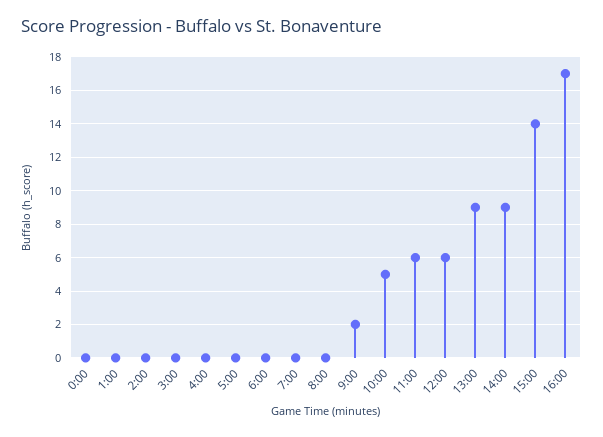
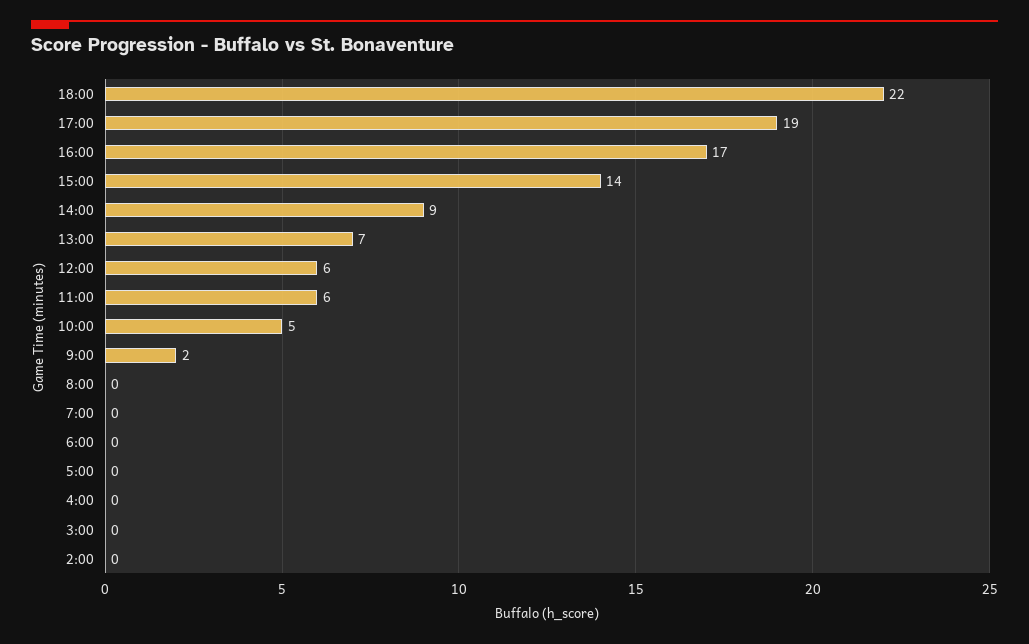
0:00: 0 -> none
1:00: 0 -> none
13:00: 9 -> 7
18:00: none -> 22
17:00: none -> 19

